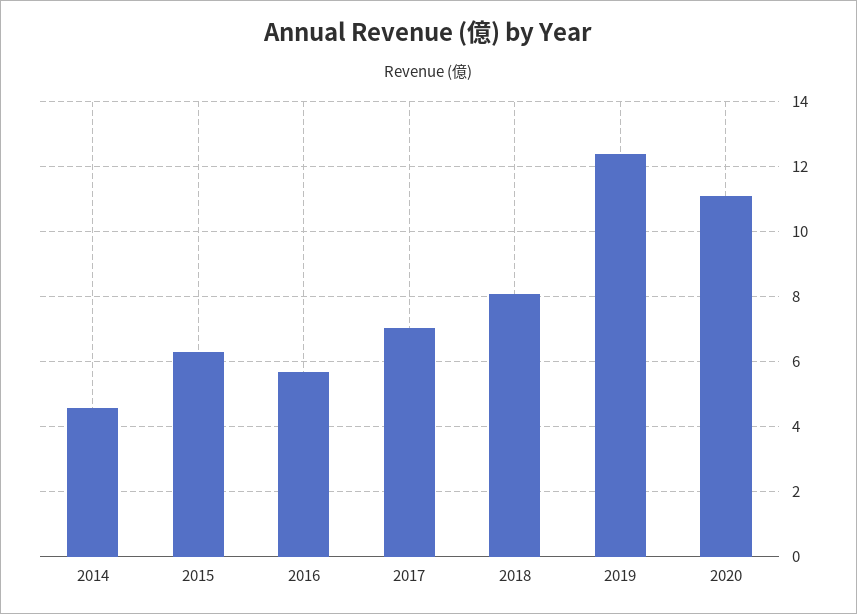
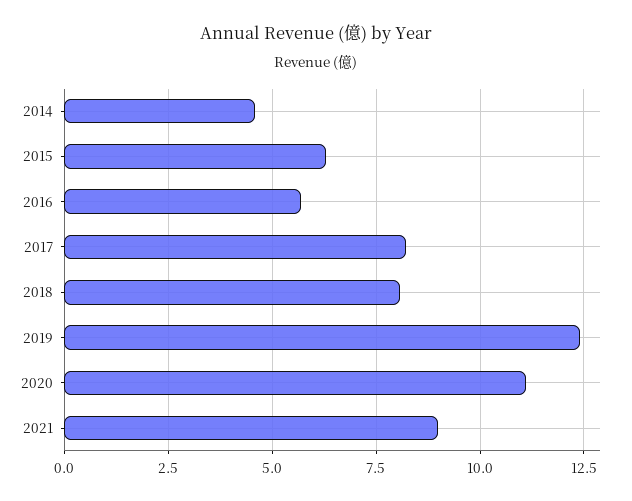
2017: 7 -> 8.25
2021: none -> 9

